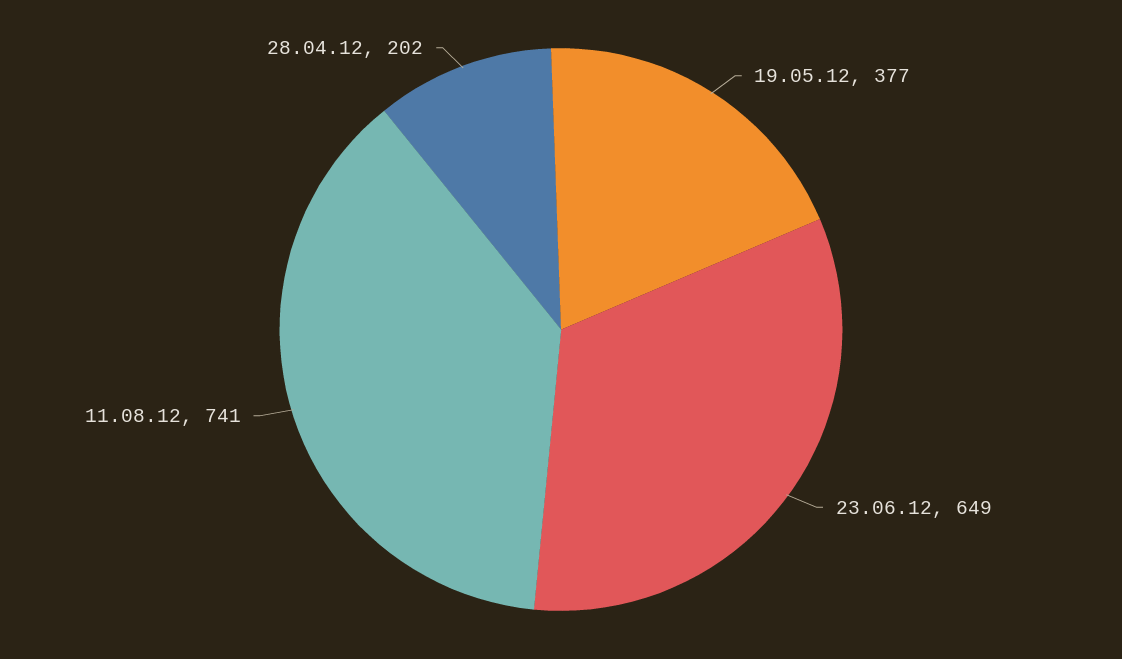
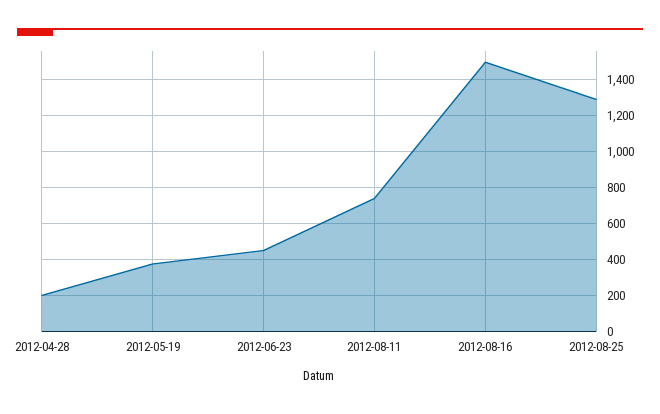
23.06.12: 649 -> 450
2012-08-16: none -> 1500
2012-08-25: none -> 1300

